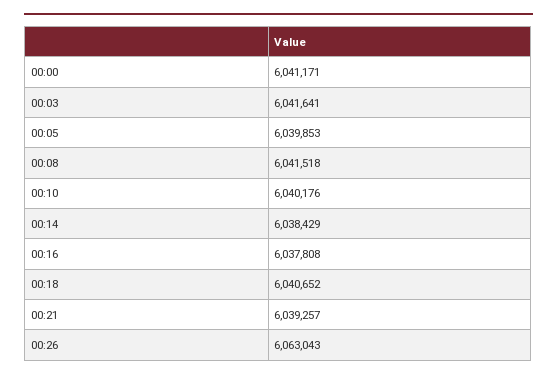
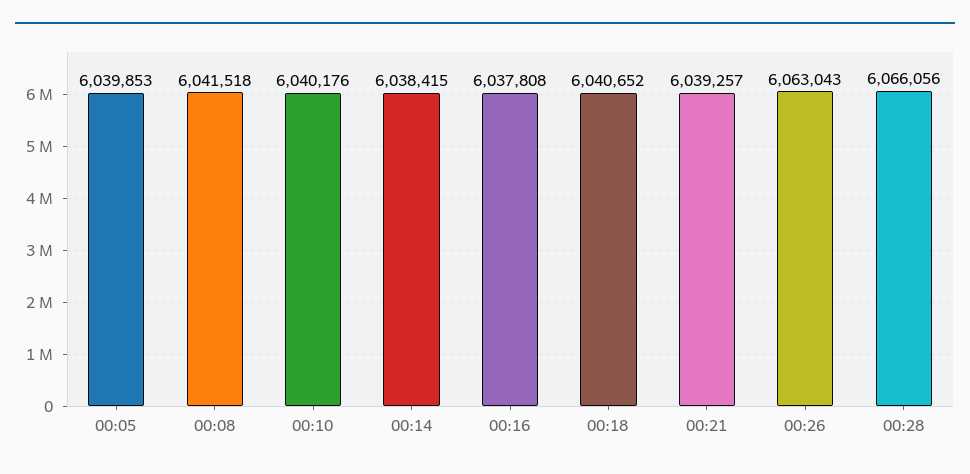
00:00: 6041171 -> none
00:03: 6041641 -> none
00:14: 6038429 -> 6038415
00:28: none -> 6066056

